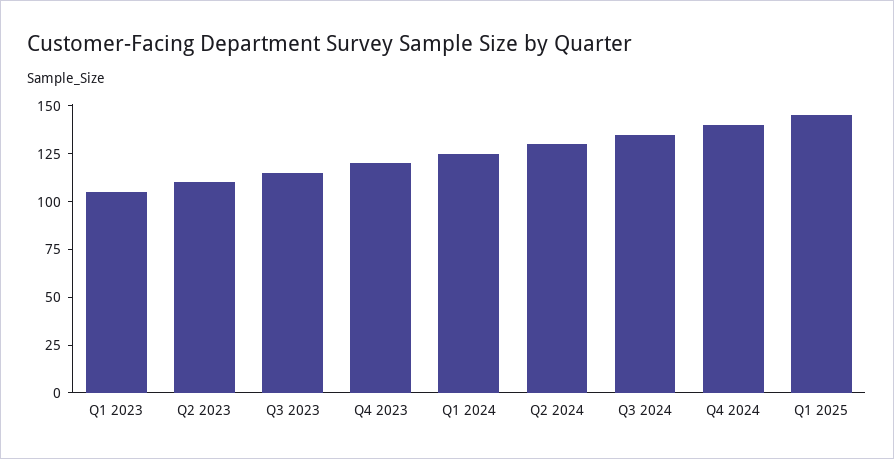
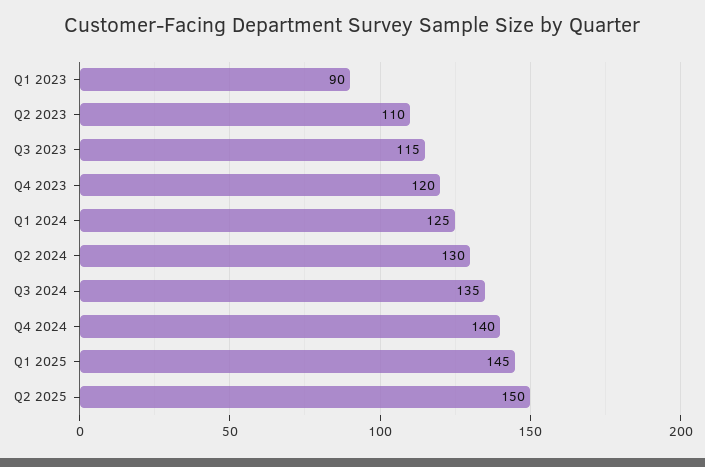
Q1 2023: 105 -> 90
Q2 2025: none -> 150

